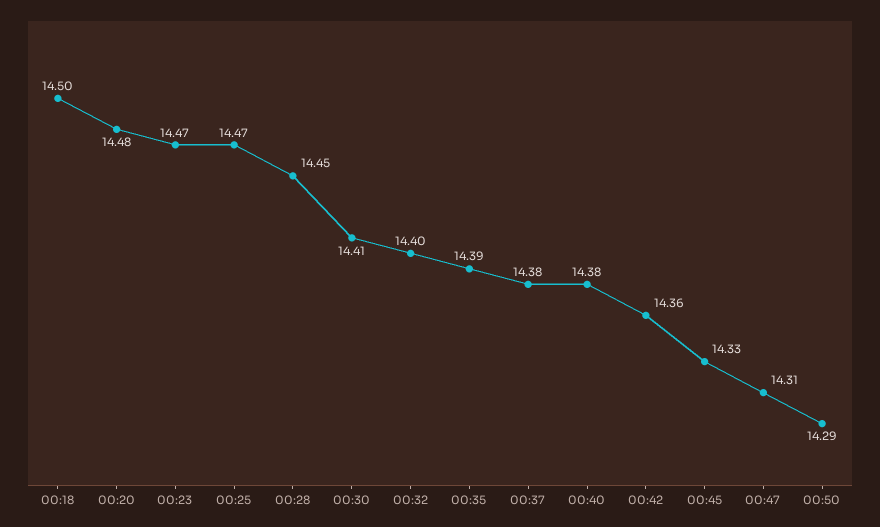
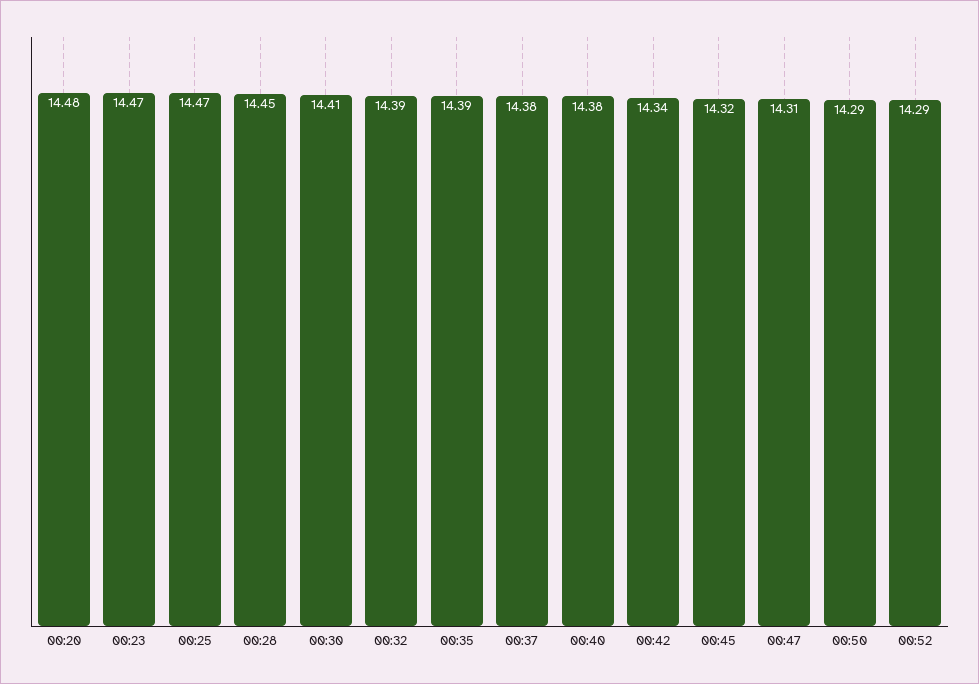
00:18: 14.5 -> none
00:32: 14.4 -> 14.39
00:42: 14.36 -> 14.34
00:45: 14.33 -> 14.32
00:52: none -> 14.29

